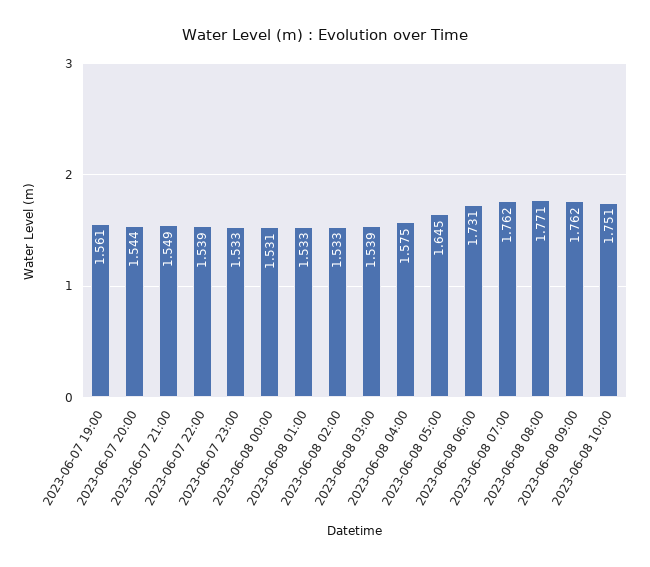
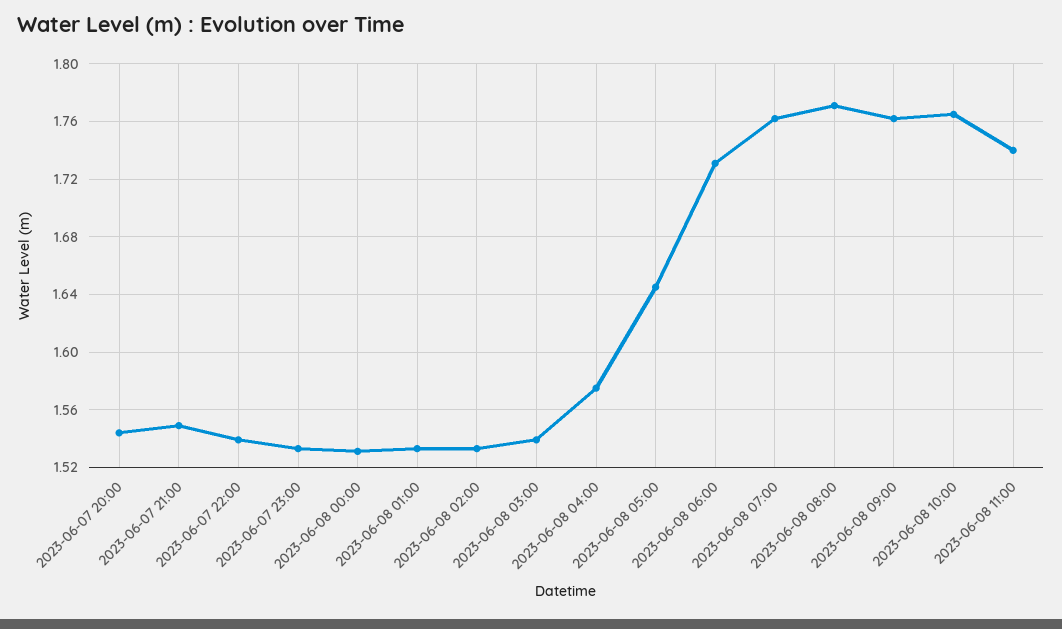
2023-06-07 19:00: 1.561 -> none
2023-06-08 10:00: 1.751 -> 1.765
2023-06-08 11:00: none -> 1.74

